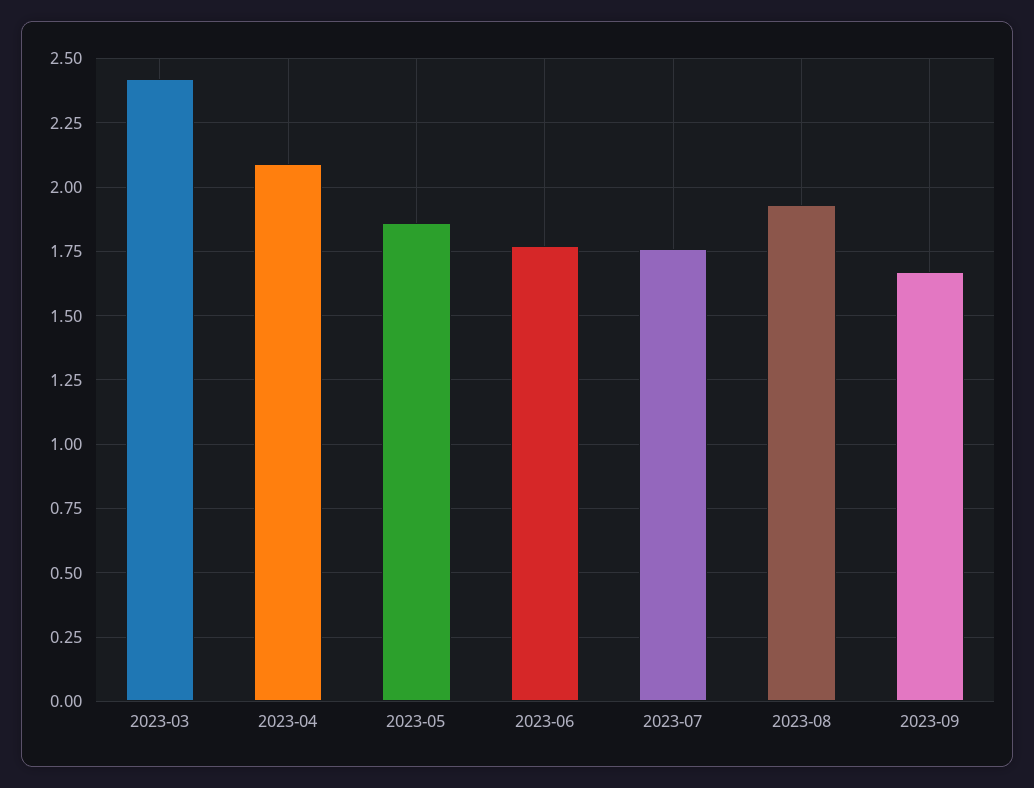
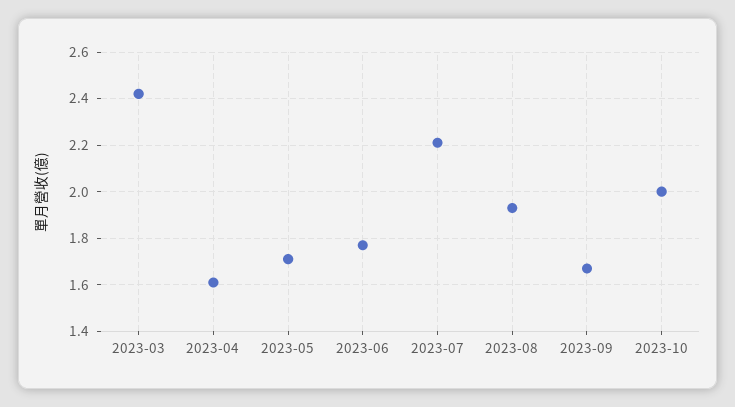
2023-04: 2.1 -> 1.6
2023-05: 1.85 -> 1.7
2023-07: 1.75 -> 2.2
2023-10: none -> 2

